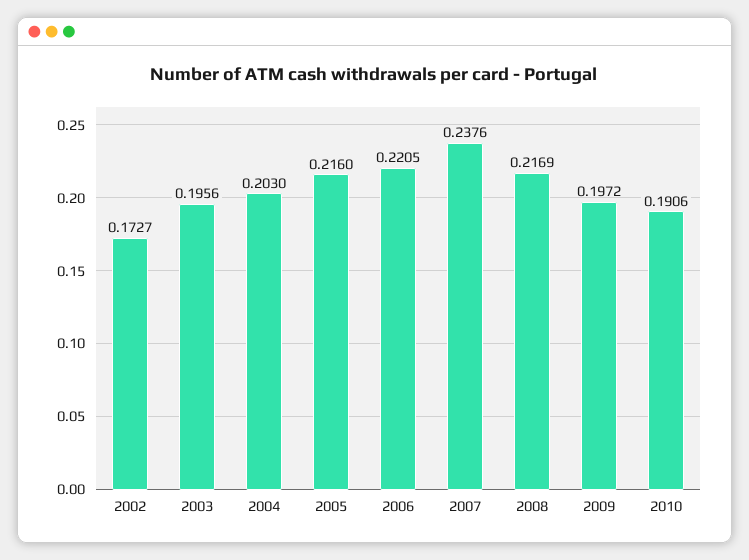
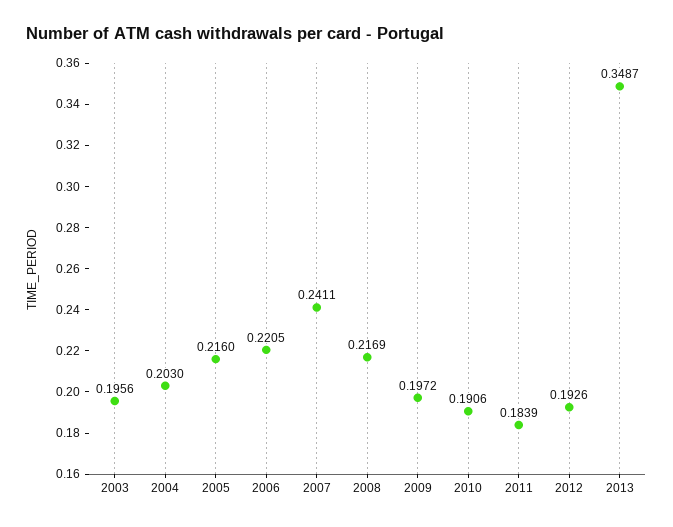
2002: 0.1727 -> none
2007: 0.2376 -> 0.2411
2011: none -> 0.1839
2012: none -> 0.1926
2013: none -> 0.3487

